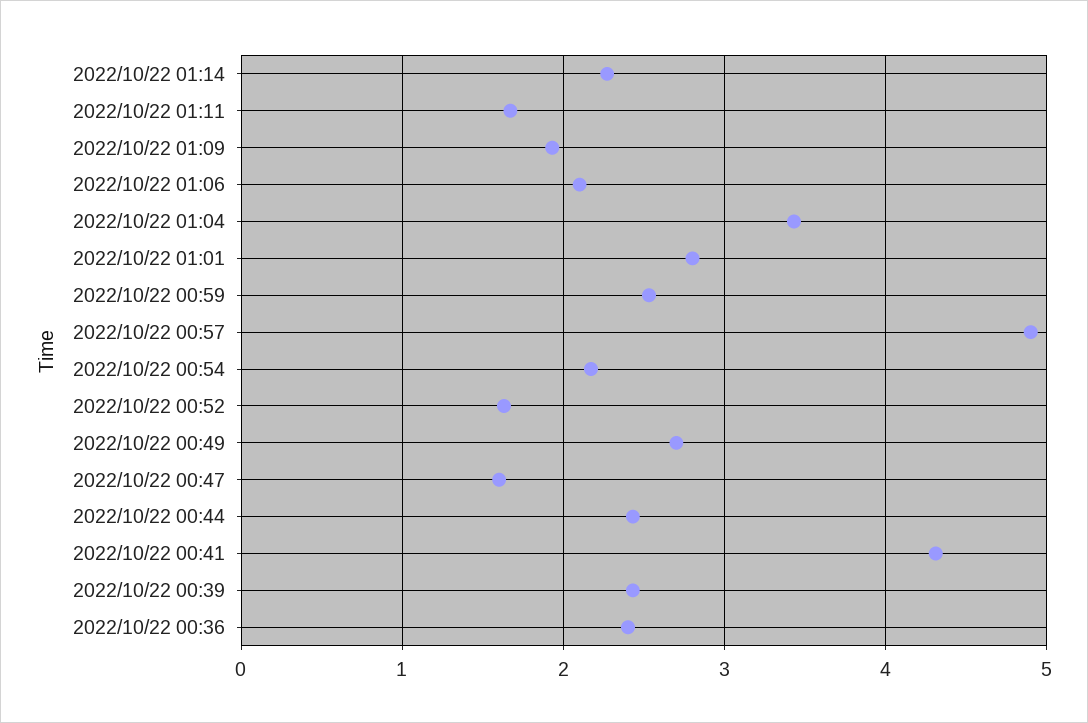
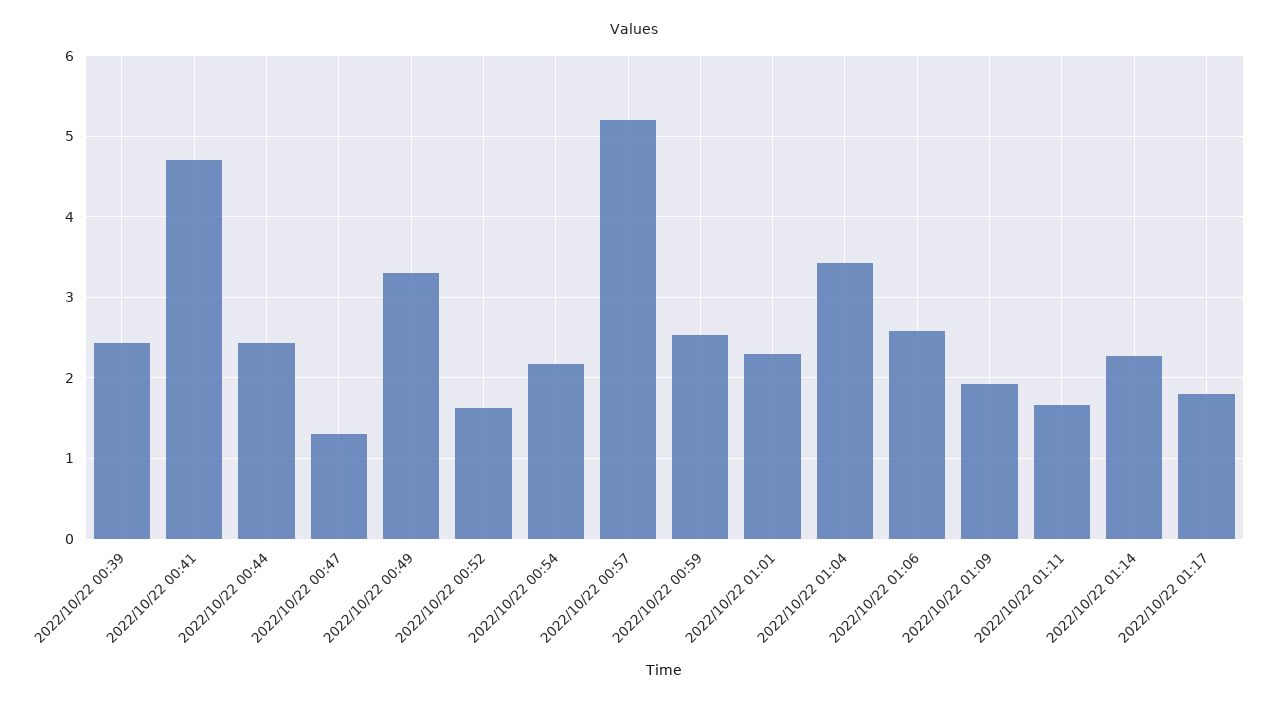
2022/10/22 01:06: 2.1 -> 2.6
2022/10/22 01:01: 2.8 -> 2.3
2022/10/22 00:57: 4.9 -> 5.2
2022/10/22 00:49: 2.7 -> 3.3
2022/10/22 00:47: 1.6 -> 1.3
2022/10/22 00:41: 4.3 -> 4.7
2022/10/22 00:36: 2.4 -> none
2022/10/22 01:17: none -> 1.8

